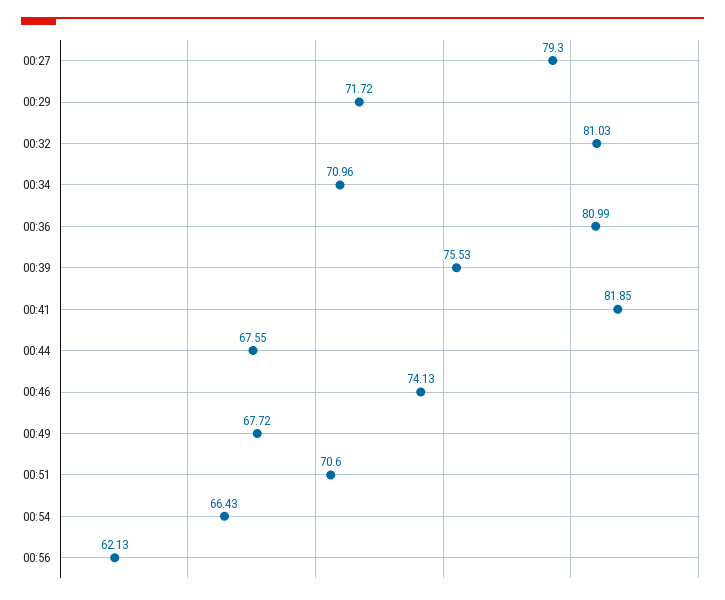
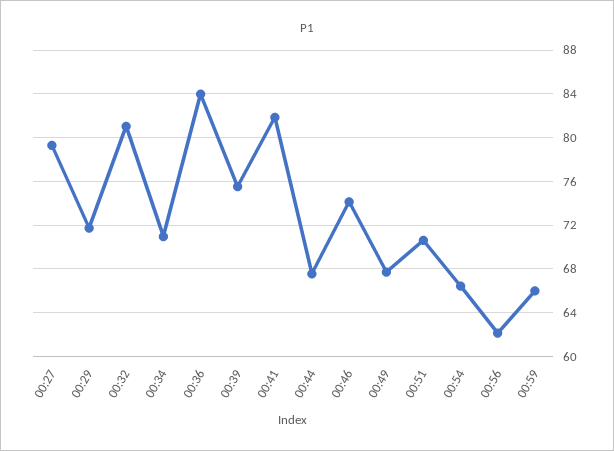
00:36: 80.99 -> 84
00:59: none -> 66

